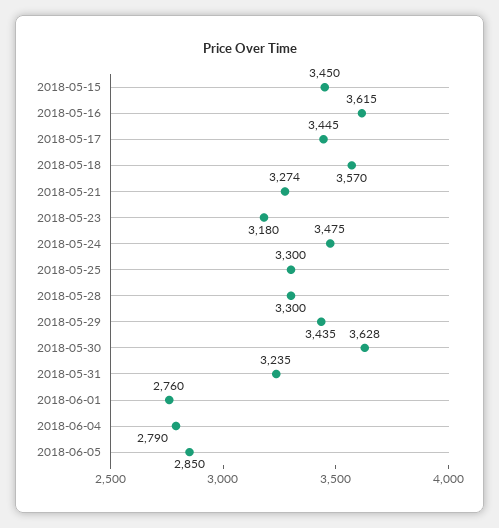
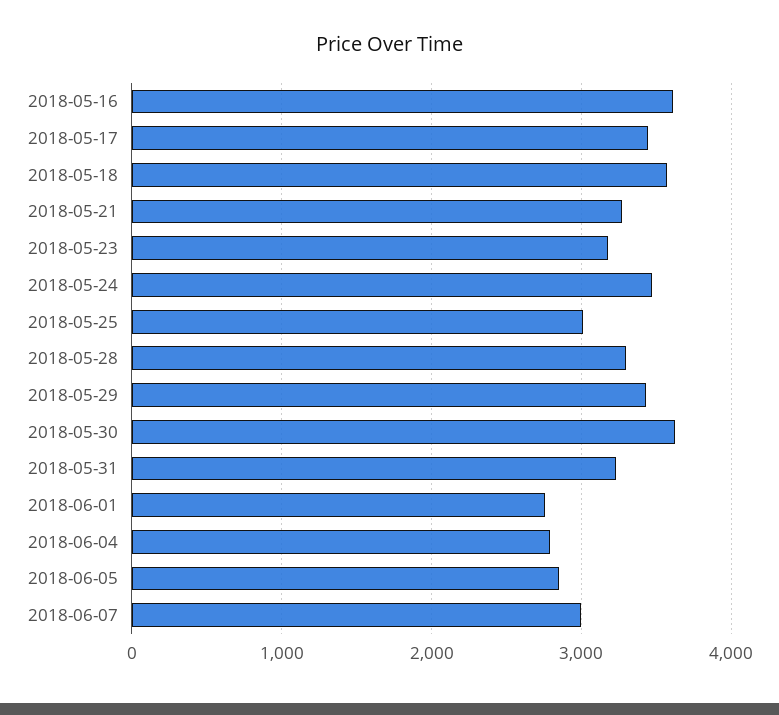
2018-05-15: 3450 -> none
2018-05-25: 3300 -> 3000
2018-06-07: none -> 3000

